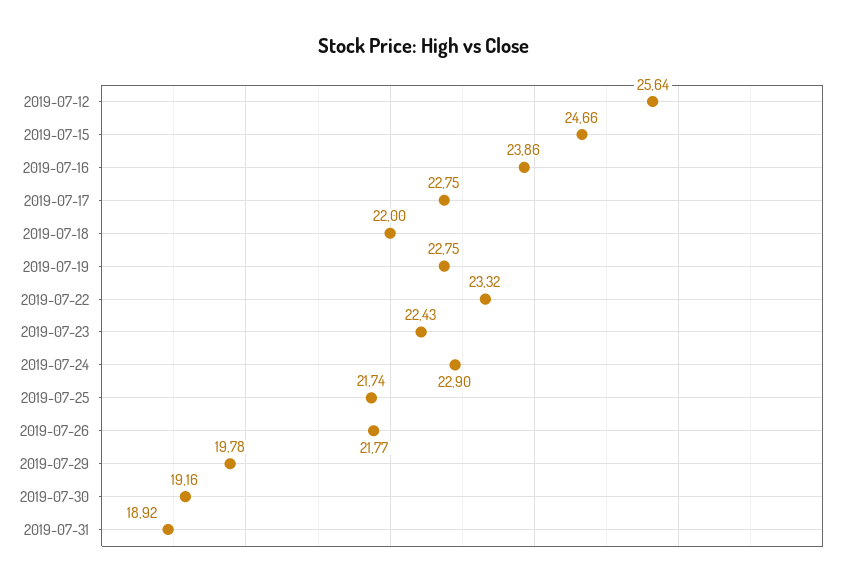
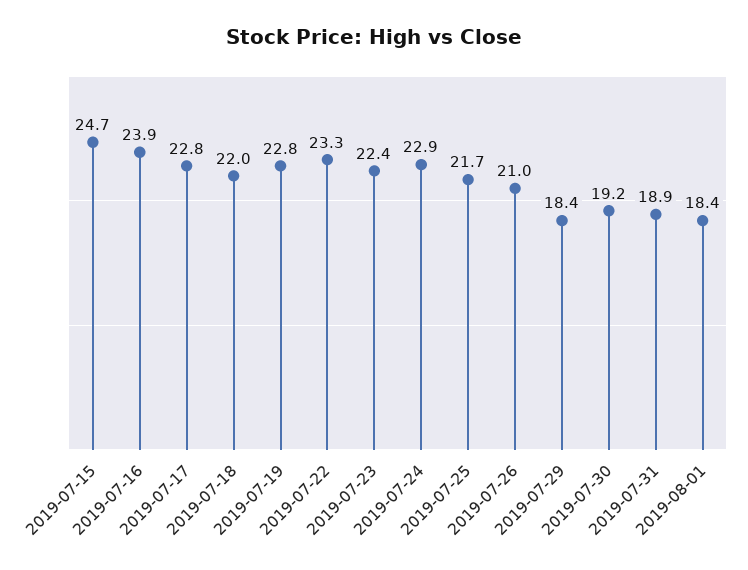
2019-07-12: 25.64 -> none
2019-07-26: 21.77 -> 21
2019-07-29: 19.78 -> 18.4
2019-08-01: none -> 18.4

